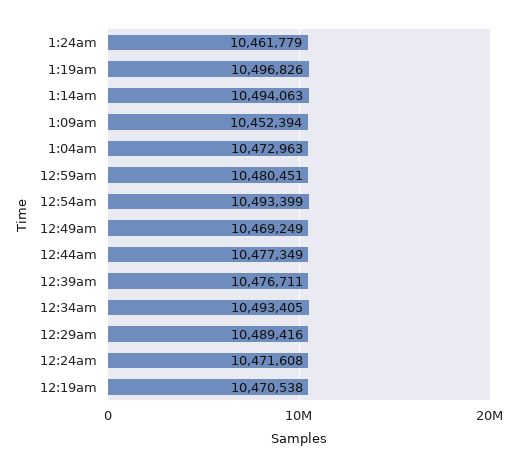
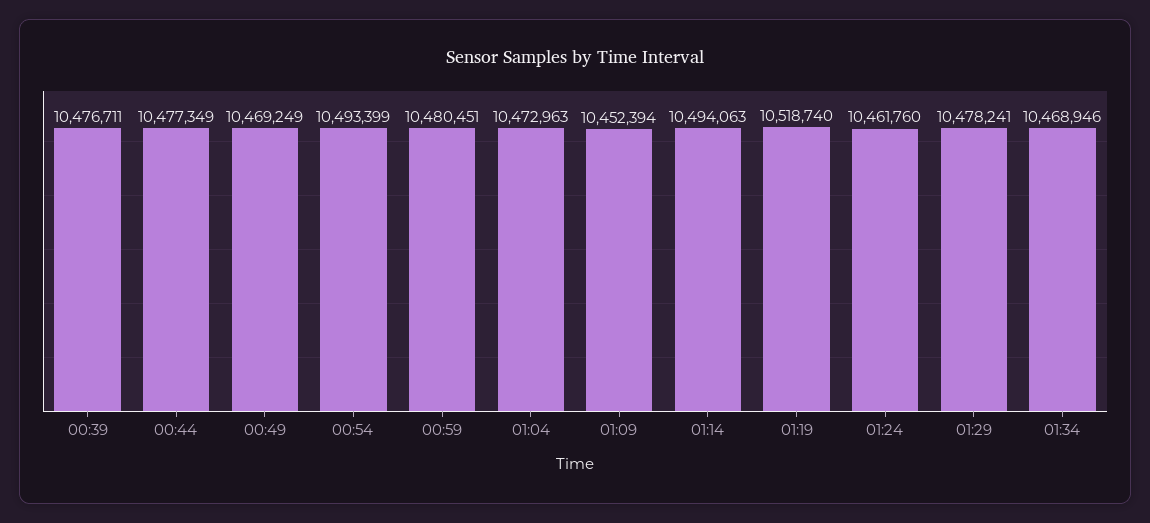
1:24am: 10461779 -> 10461760
1:19am: 10496826 -> 10518740
12:34am: 10493405 -> none
12:29am: 10489416 -> none
12:24am: 10471608 -> none
12:19am: 10470538 -> none
01:29: none -> 10478241
01:34: none -> 10468946

